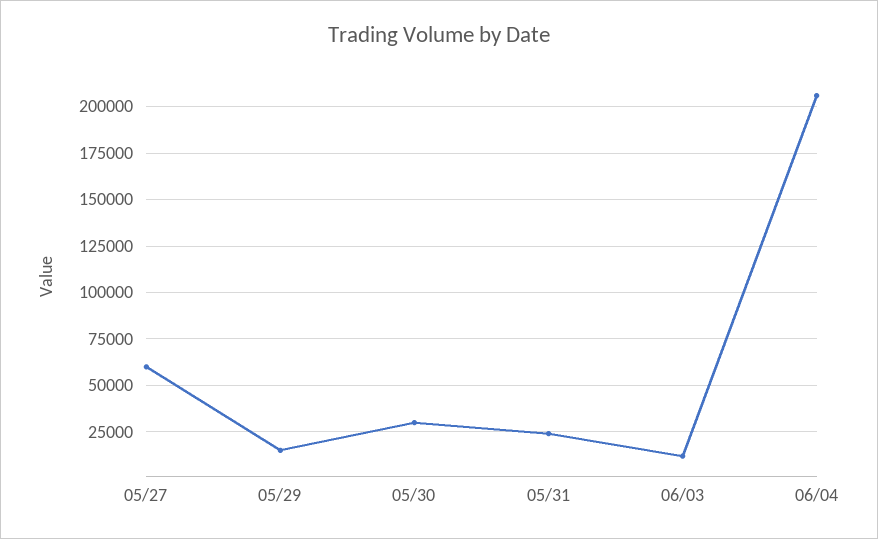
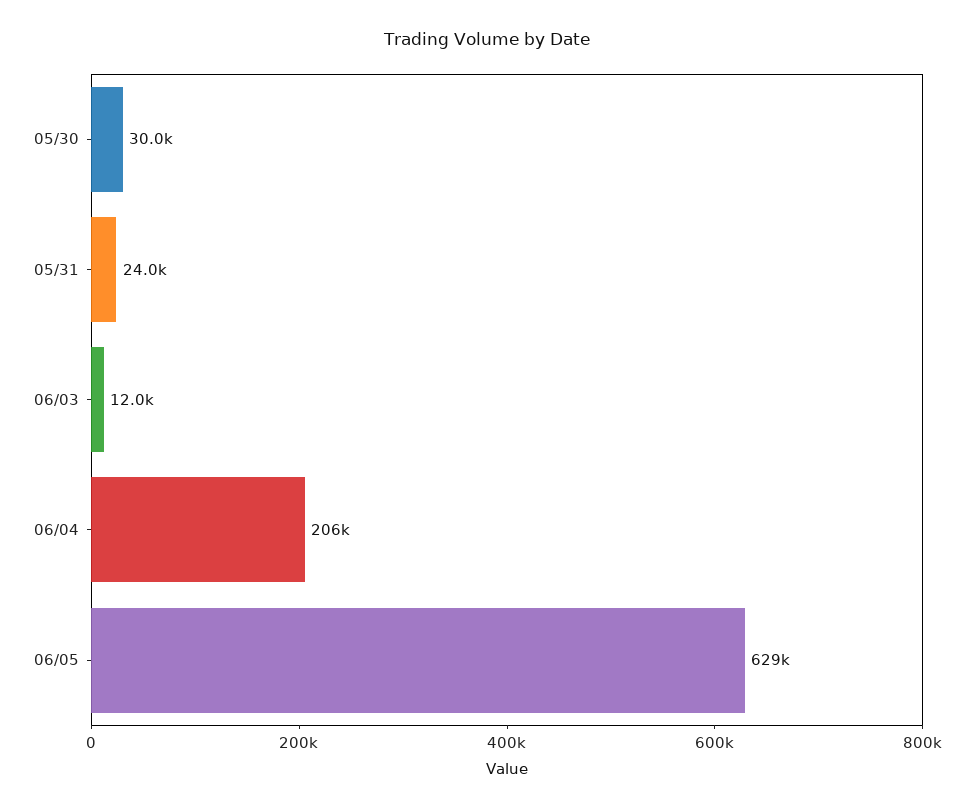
05/27: 60000 -> none
05/29: 15000 -> none
06/05: none -> 629000

